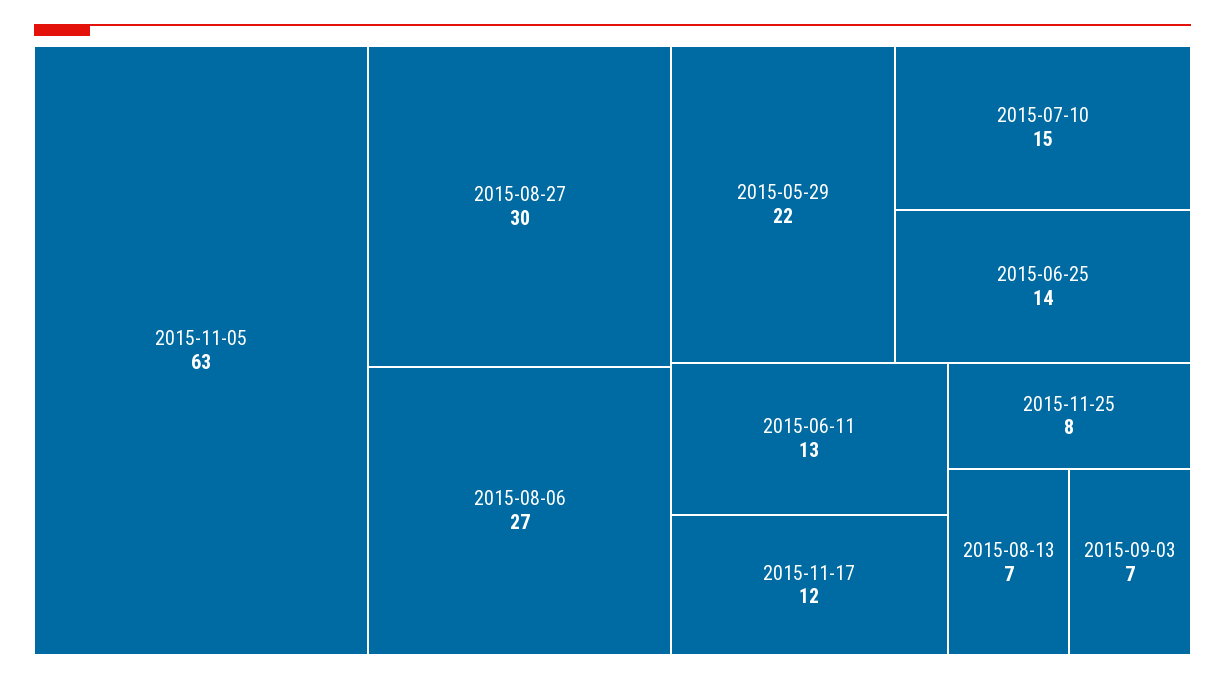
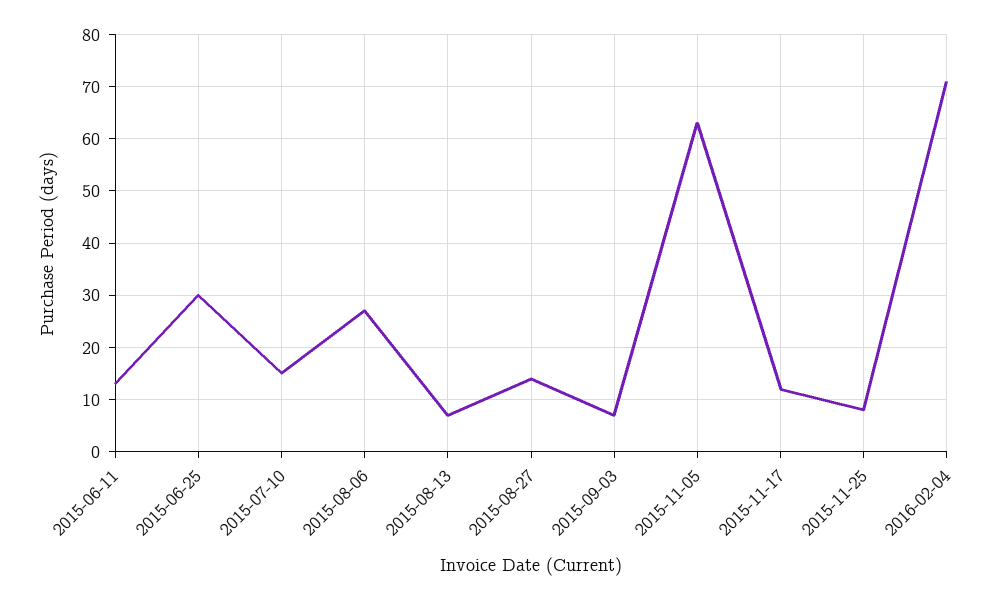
2015-08-27: 30 -> 15
2015-05-29: 22 -> none
2015-06-25: 14 -> 30
2016-02-04: none -> 70

